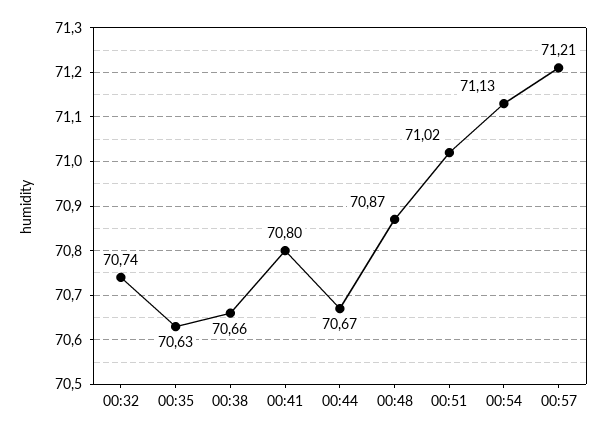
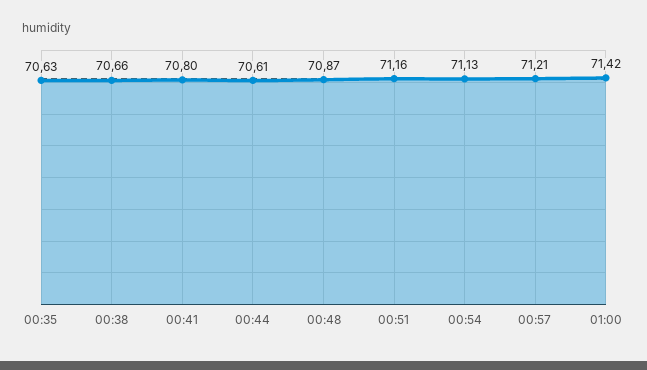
00:32: 70.74 -> none
00:44: 70.67 -> 70.61
00:51: 71.02 -> 71.16
01:00: none -> 71.42

